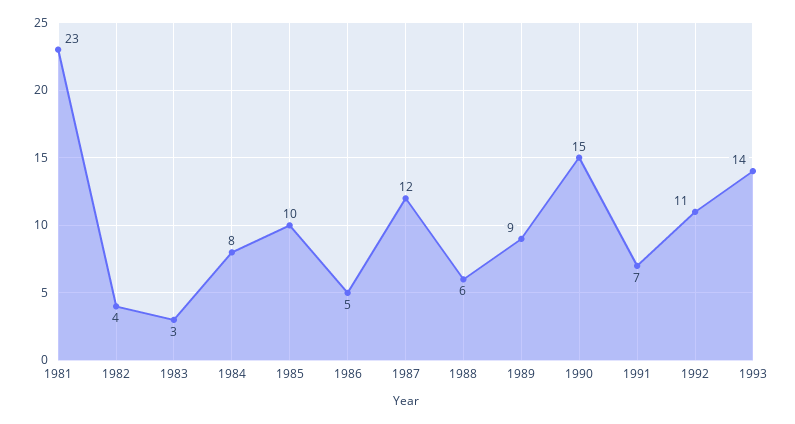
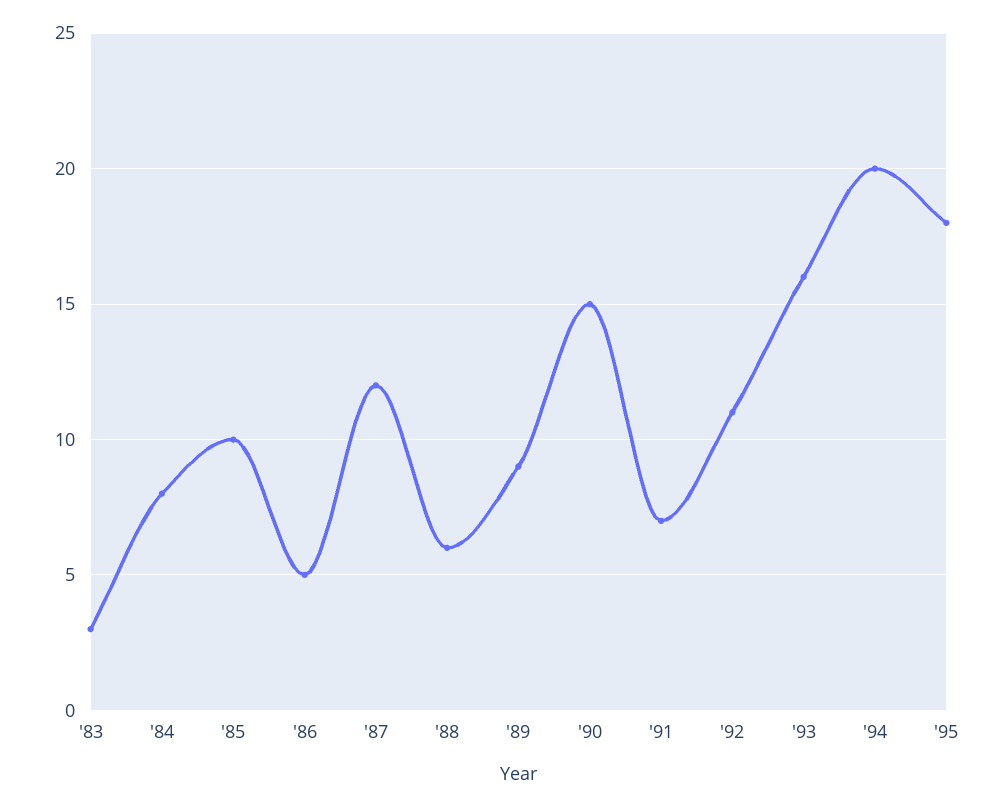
1981: 23 -> none
1982: 4 -> none
1993: 14 -> 16
'94: none -> 20
'95: none -> 18

